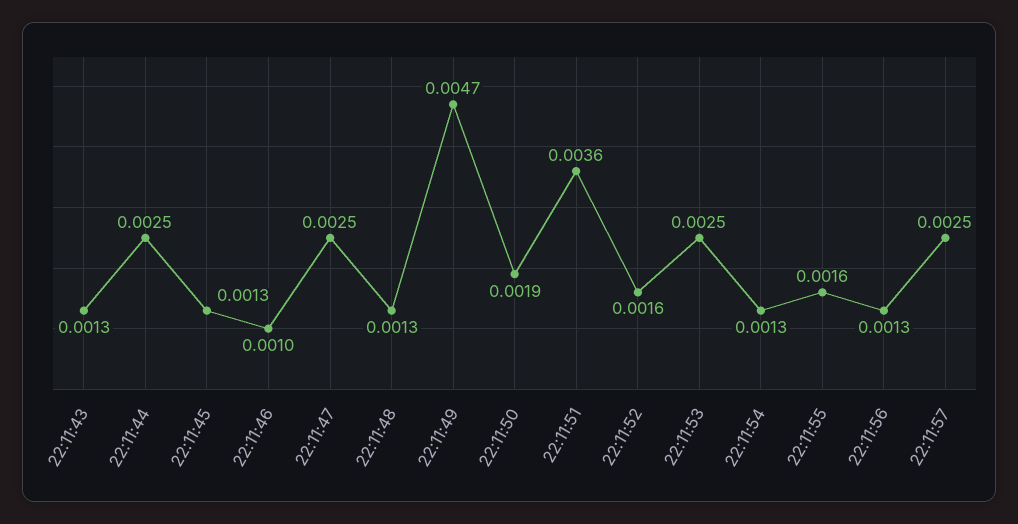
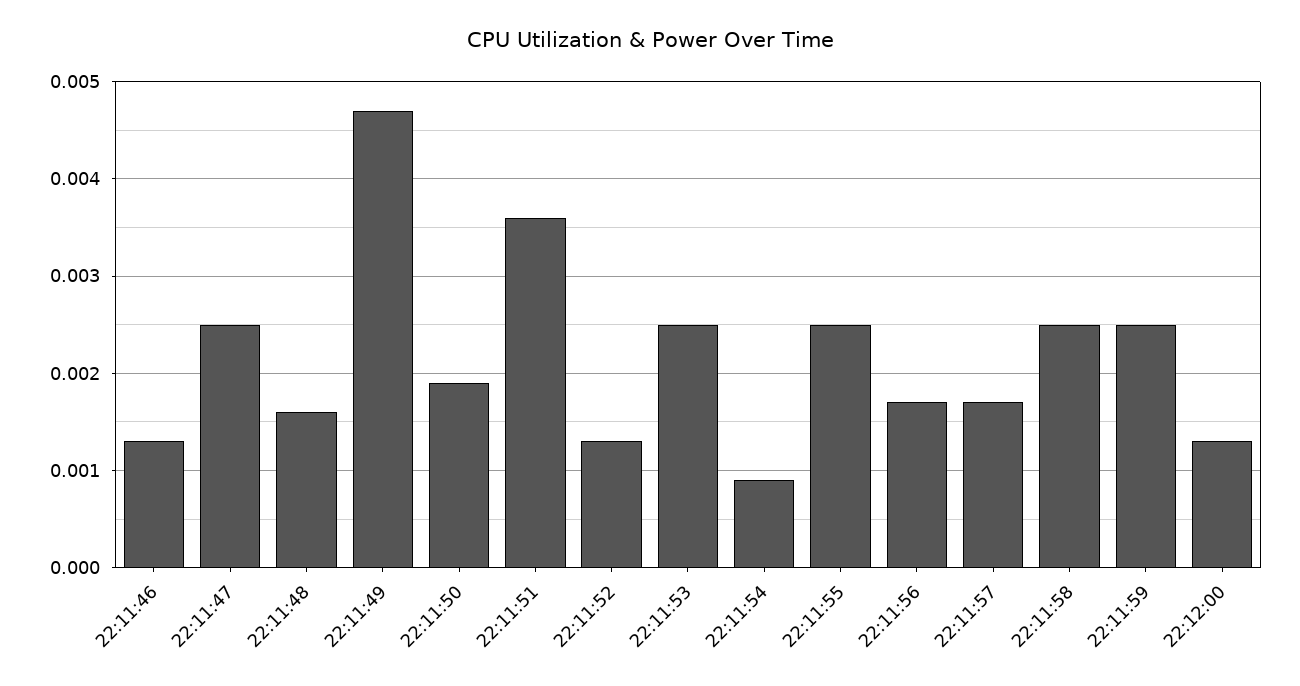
22:11:43: 0.0013 -> none
22:11:44: 0.0025 -> none
22:11:45: 0.0013 -> none
22:11:46: 0.001 -> 0.0013
22:11:48: 0.0013 -> 0.0016
22:11:52: 0.0016 -> 0.0013
22:11:54: 0.0013 -> 0.0009
22:11:55: 0.0016 -> 0.0025
22:11:56: 0.0013 -> 0.0017
22:11:57: 0.0025 -> 0.0017
22:11:58: none -> 0.0025
22:11:59: none -> 0.0025
22:12:00: none -> 0.0013

